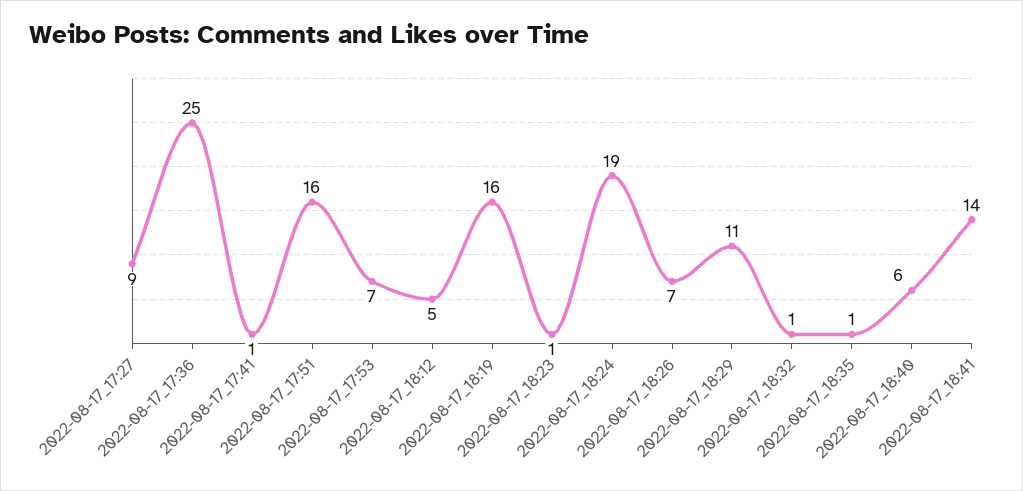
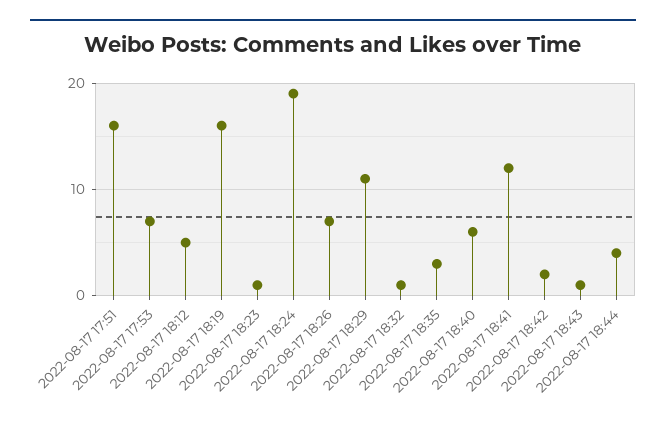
2022-08-17_17:27: 9 -> none
2022-08-17_17:36: 25 -> none
2022-08-17_17:41: 1 -> none
2022-08-17_18:35: 1 -> 3
2022-08-17_18:41: 14 -> 12
2022-08-17 18:42: none -> 2
2022-08-17 18:43: none -> 1
2022-08-17 18:44: none -> 4

